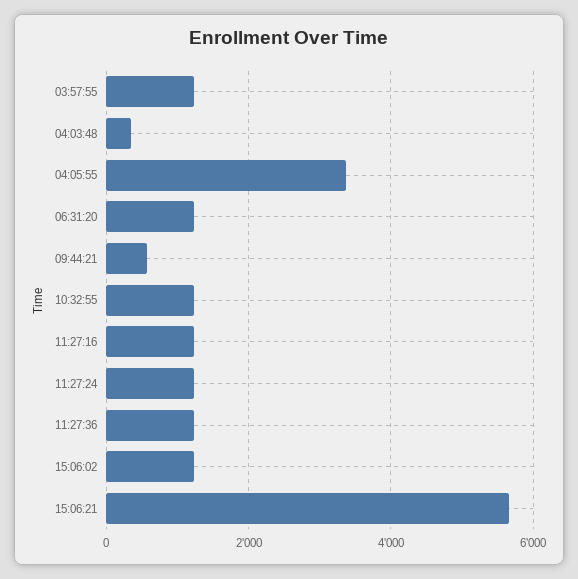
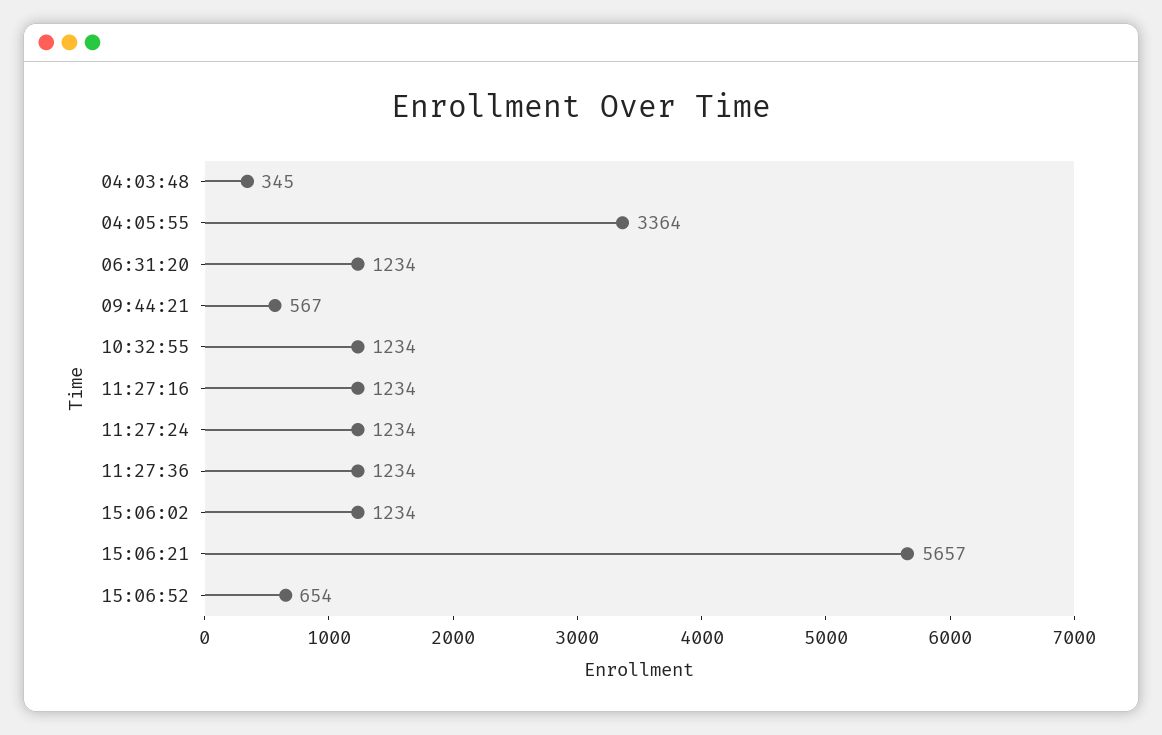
03:57:55: 1200 -> none
15:06:52: none -> 654

